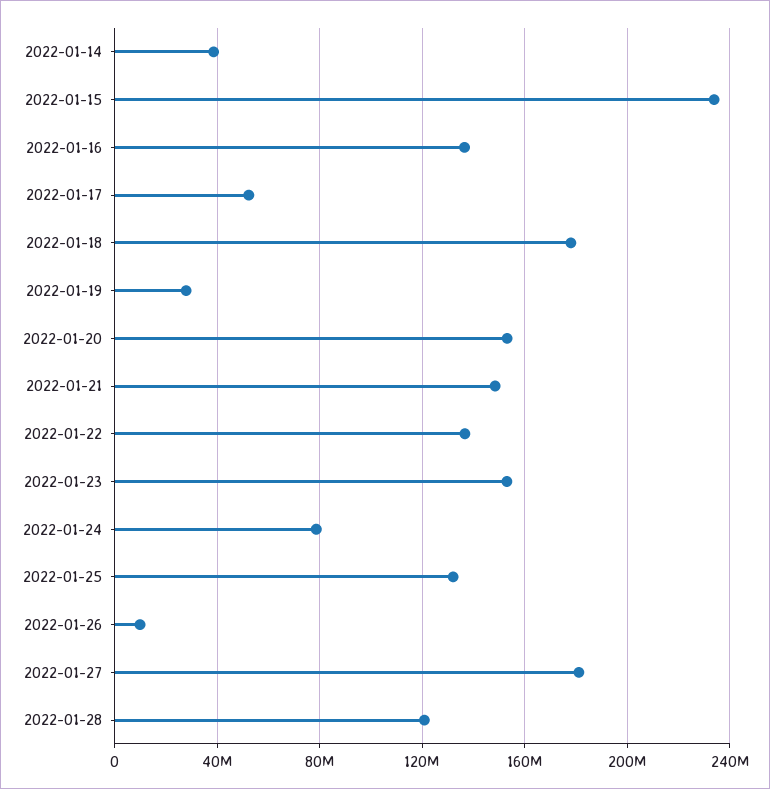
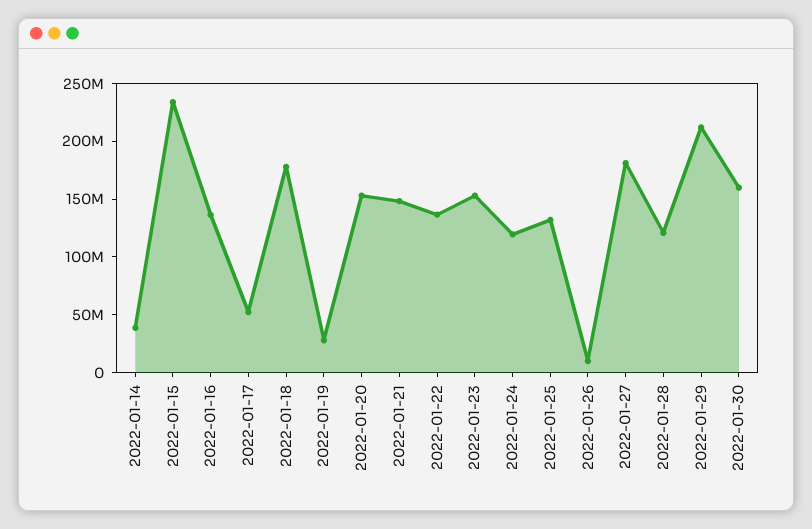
2022-01-24: 80000000 -> 120000000
2022-01-29: none -> 210000000
2022-01-30: none -> 160000000

